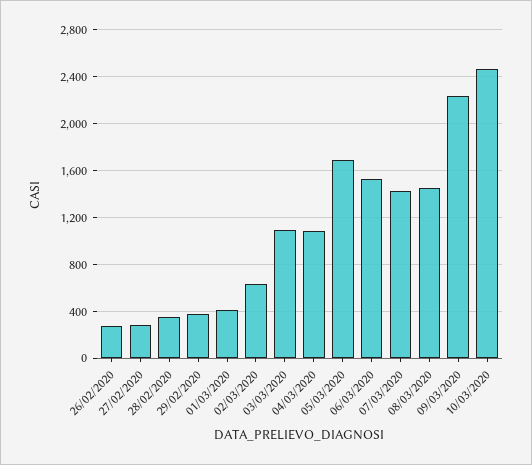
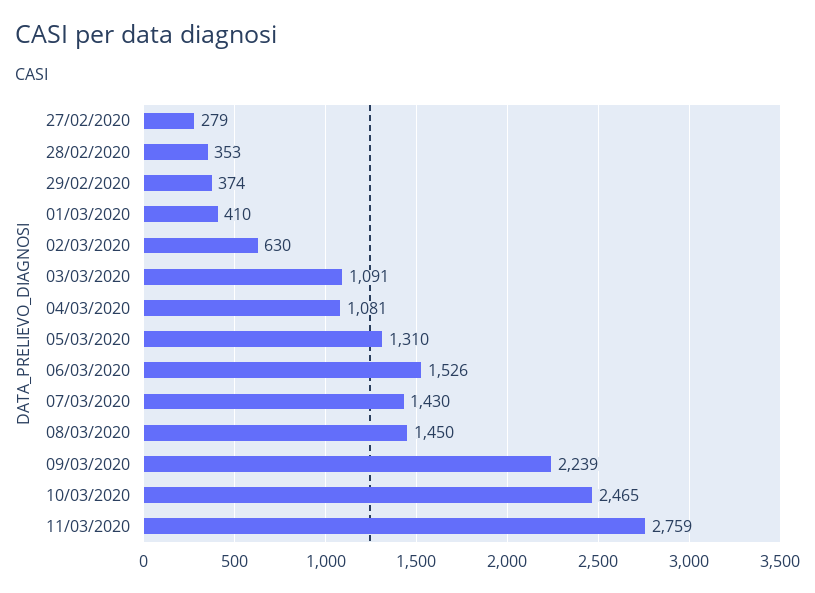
26/02/2020: 300 -> none
05/03/2020: 1700 -> 1310
11/03/2020: none -> 2759

